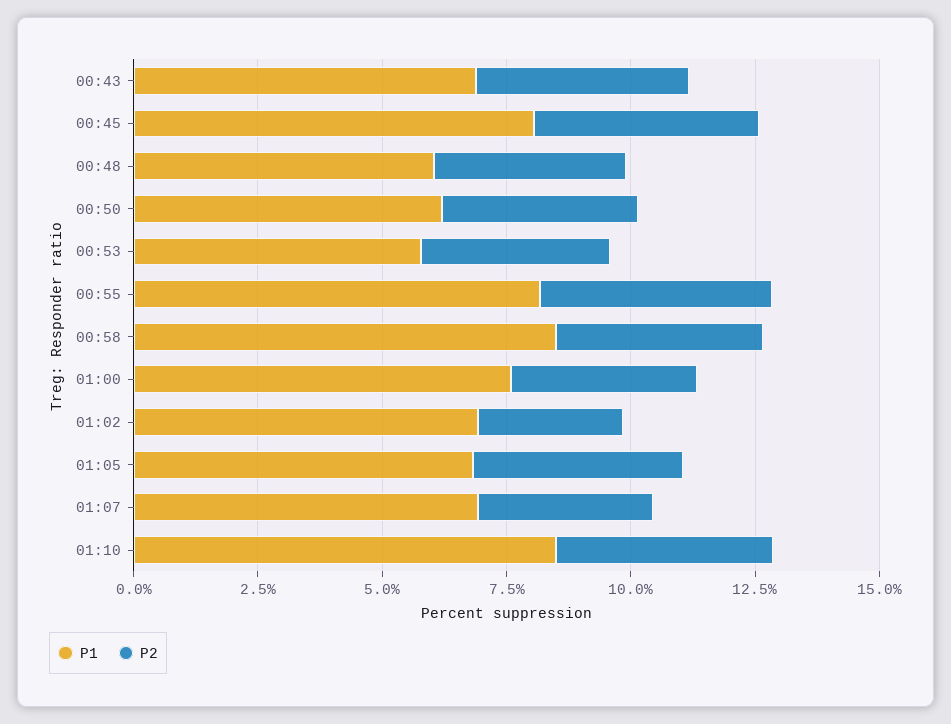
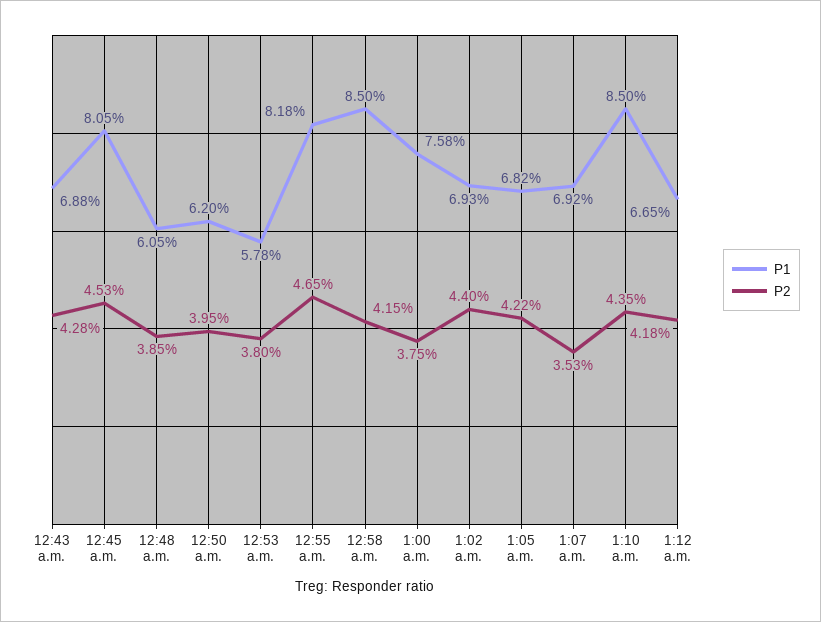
P2, 01:02: 3 -> 4.4
P1, 1:12 a.m.: none -> 6.65
P2, 1:12 a.m.: none -> 4.18

